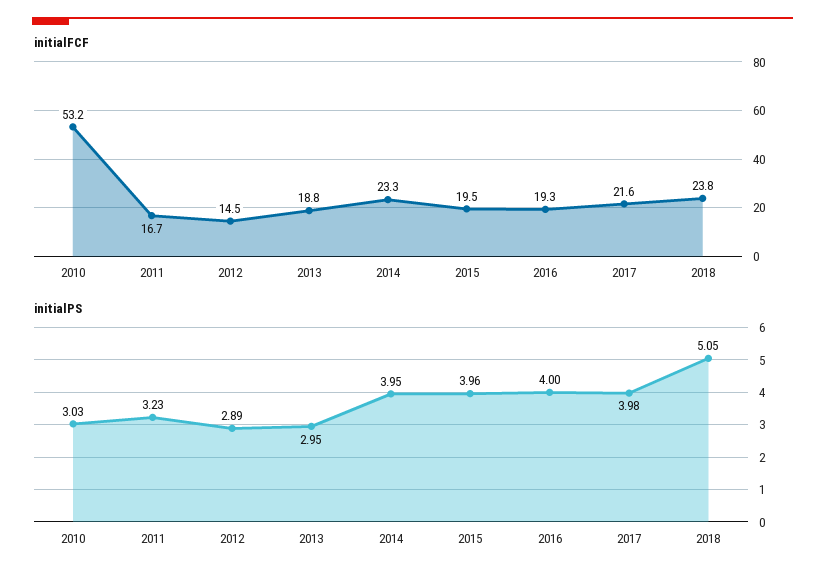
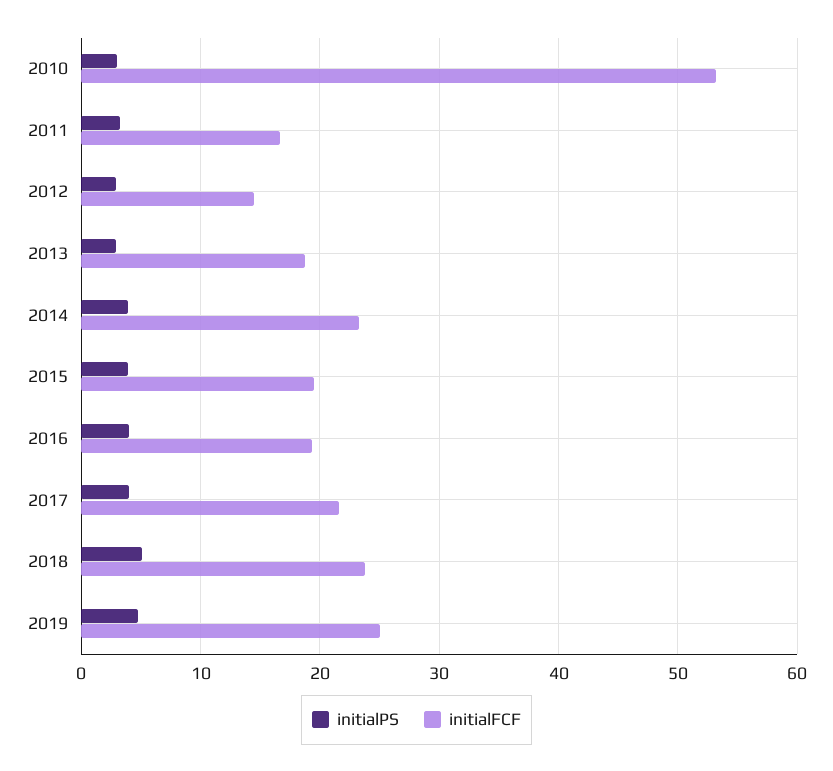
initialPS, 2019: none -> 5
initialFCF, 2019: none -> 25

